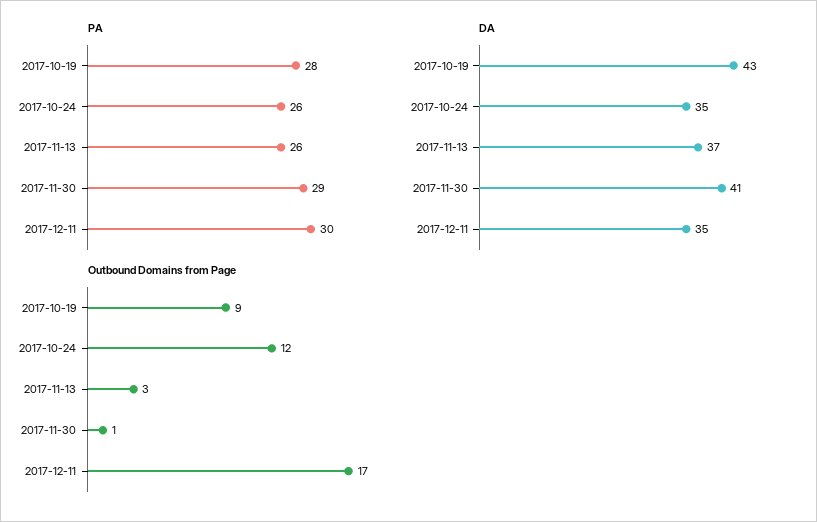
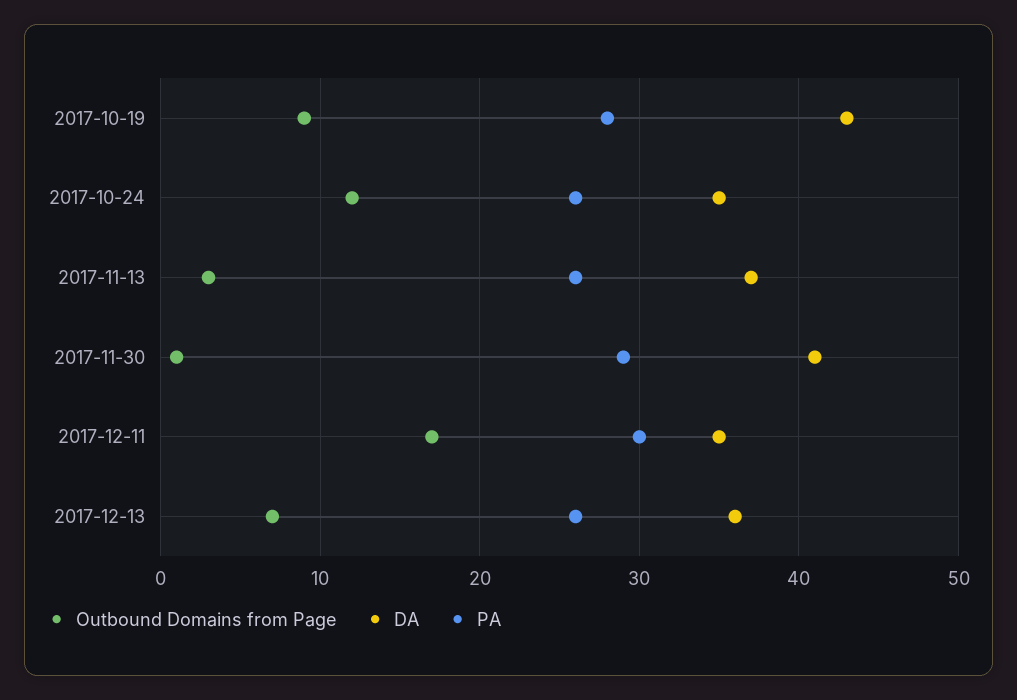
Outbound Domains from Page, 2017-12-13: none -> 7
DA, 2017-12-13: none -> 36
PA, 2017-12-13: none -> 26

